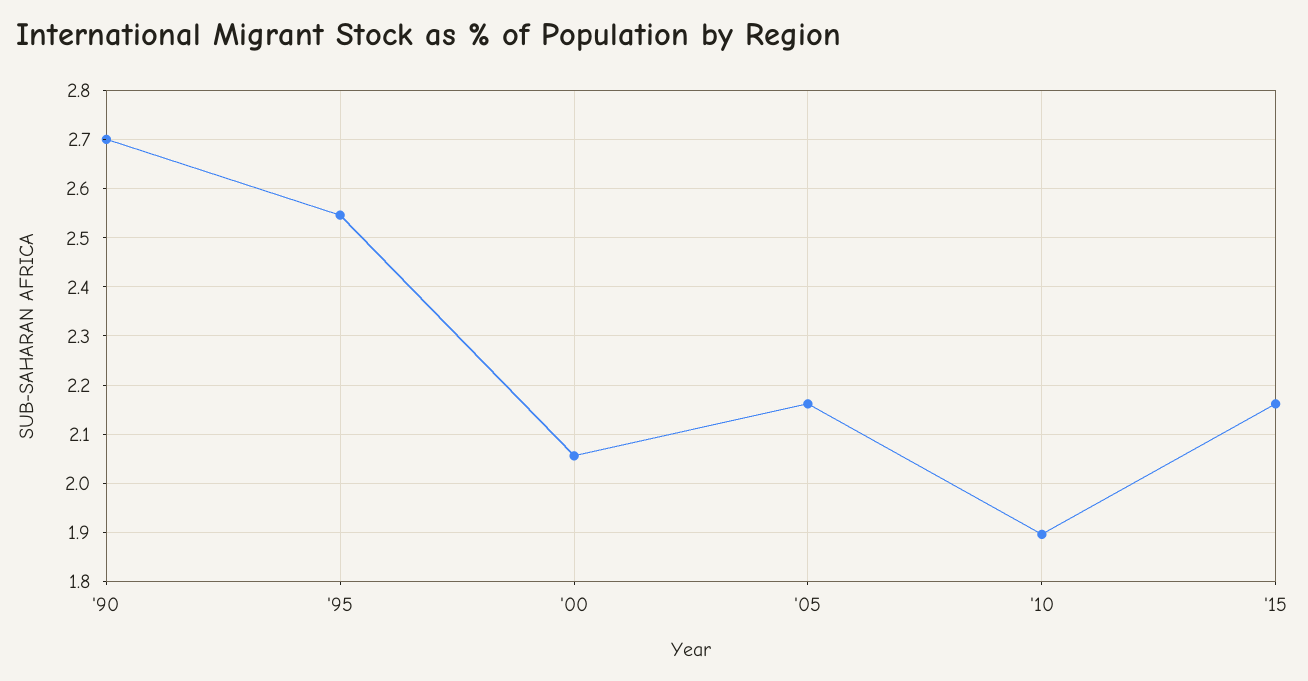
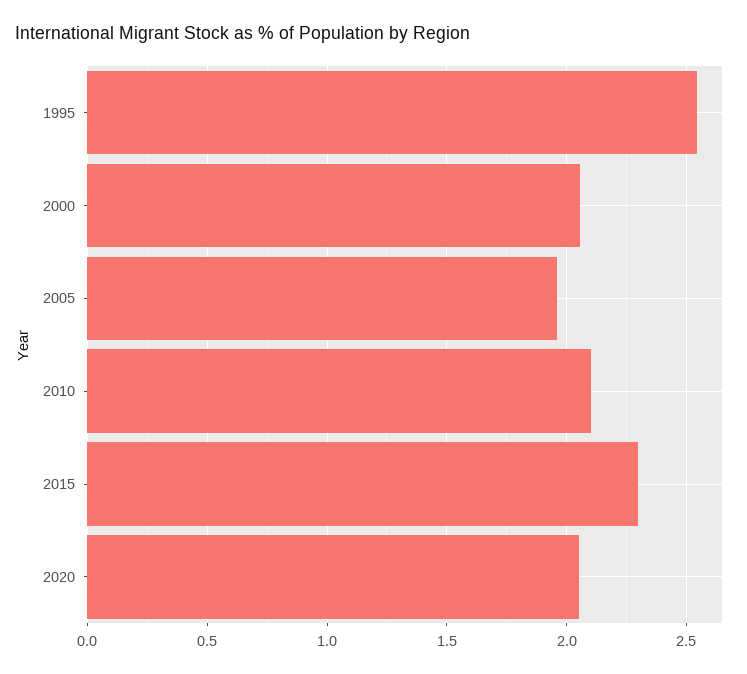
'90: 2.7 -> none
'05: 2.16 -> 1.95
'10: 1.9 -> 2.1
'15: 2.16 -> 2.3
2020: none -> 2.05

